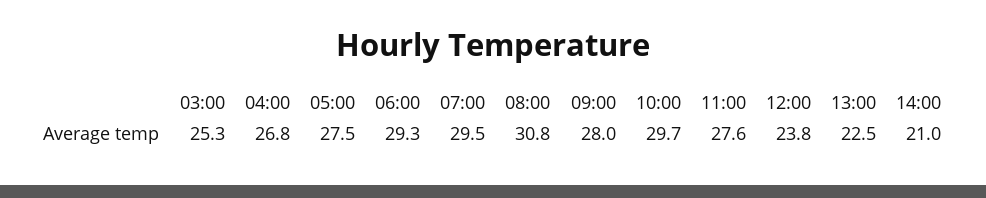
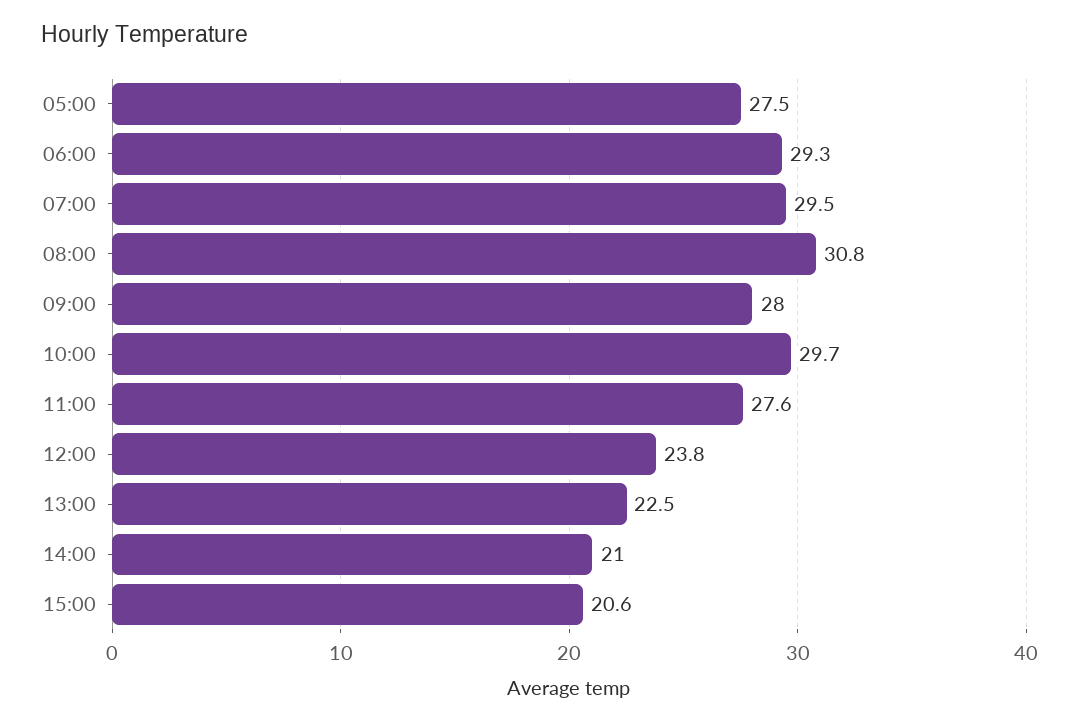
03:00: 25.3 -> none
04:00: 26.8 -> none
15:00: none -> 20.6

